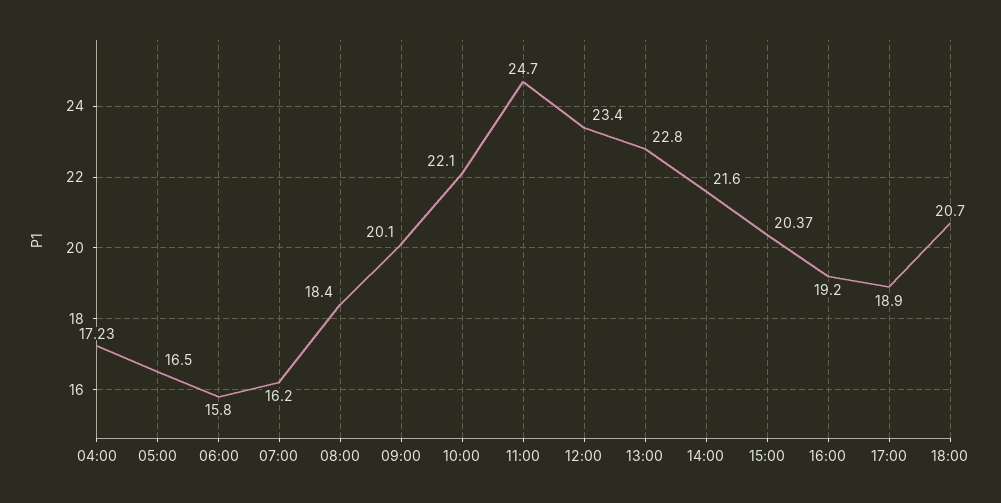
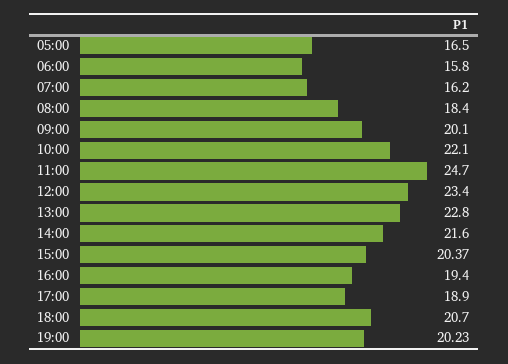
04:00: 17.23 -> none
16:00: 19.2 -> 19.4
19:00: none -> 20.23

